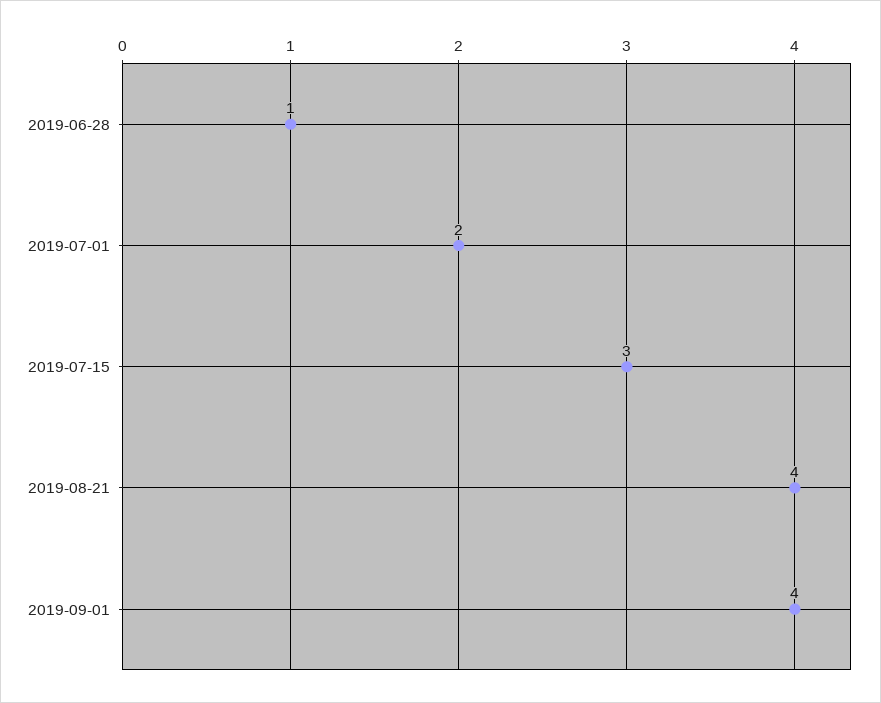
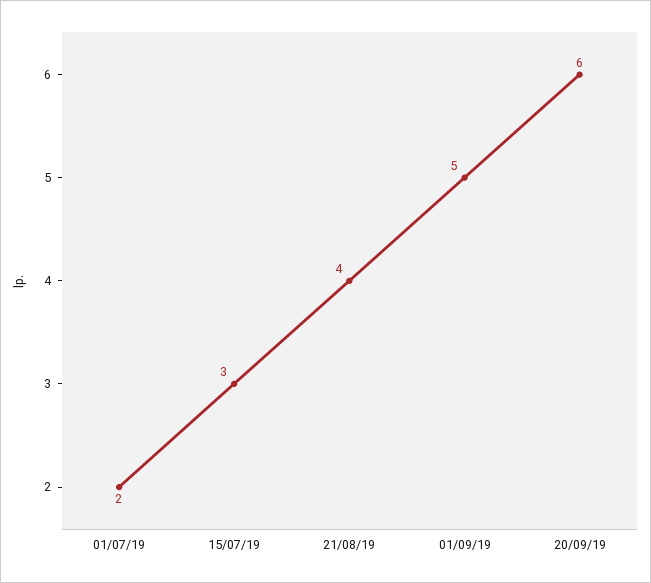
2019-06-28: 1 -> none
2019-09-01: 4 -> 5
20/09/19: none -> 6

